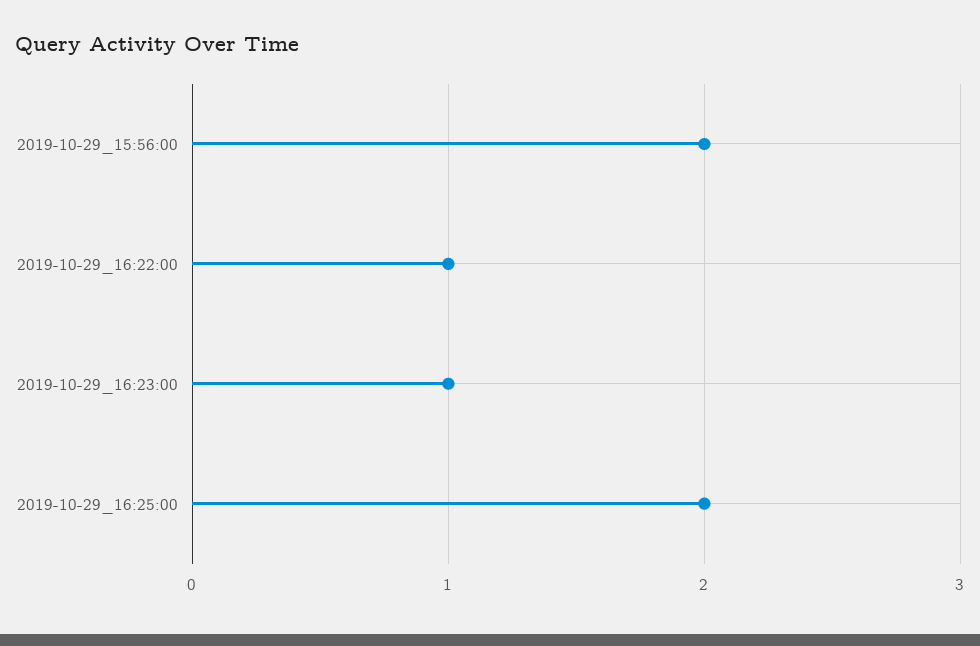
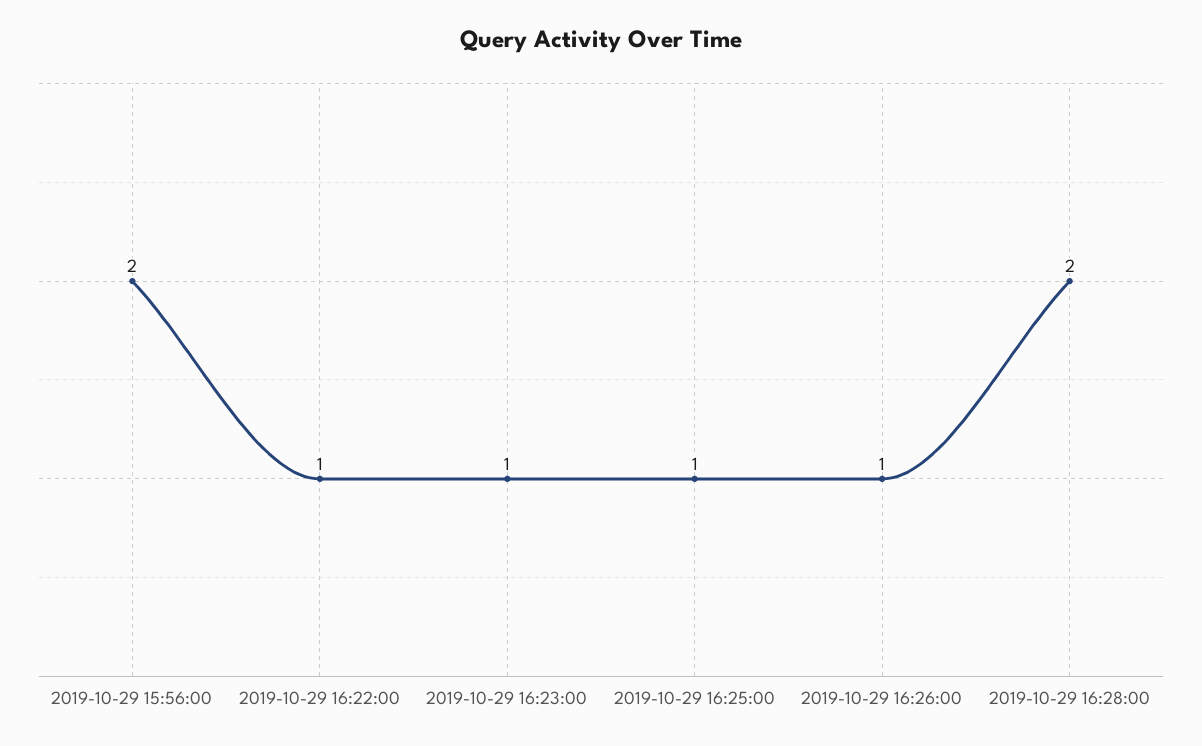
2019-10-29_16:25:00: 2 -> 1
2019-10-29 16:26:00: none -> 1
2019-10-29 16:28:00: none -> 2

